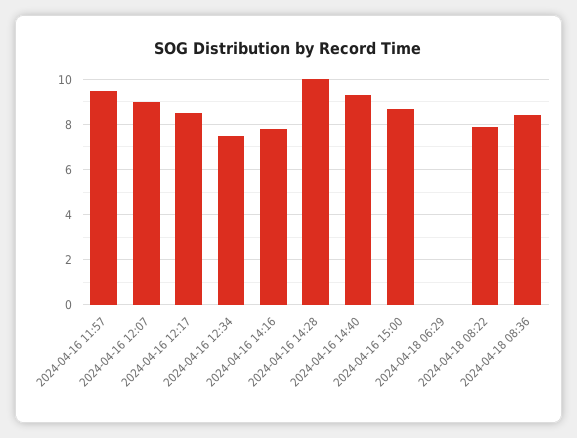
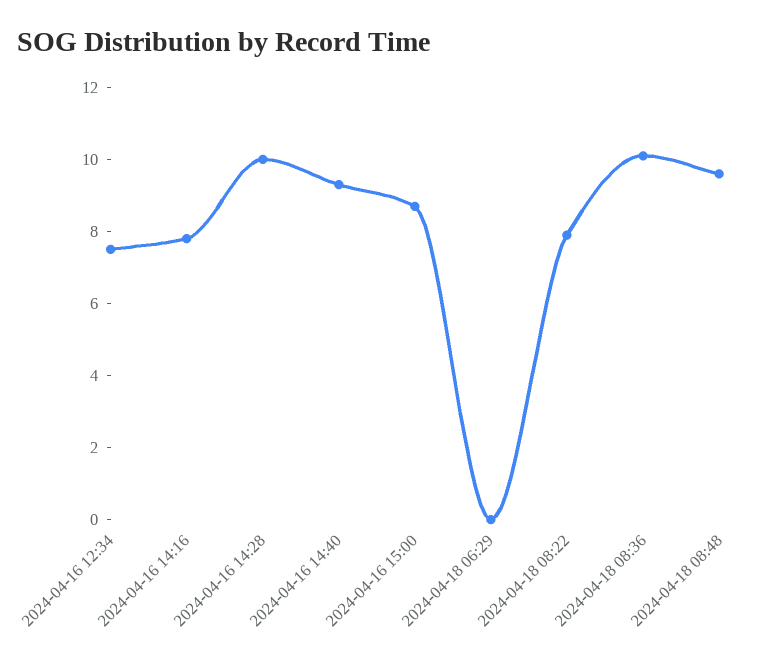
2024-04-16 11:57: 9.5 -> none
2024-04-16 12:07: 9 -> none
2024-04-16 12:17: 8.5 -> none
2024-04-18 08:36: 8.5 -> 10
2024-04-18 08:48: none -> 9.5

